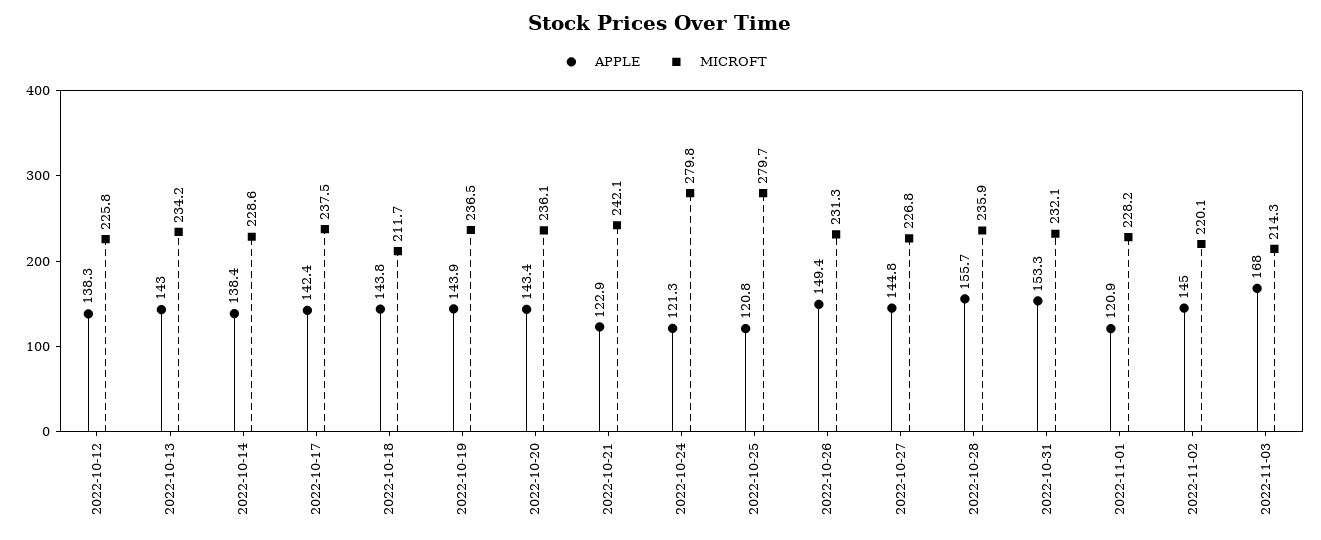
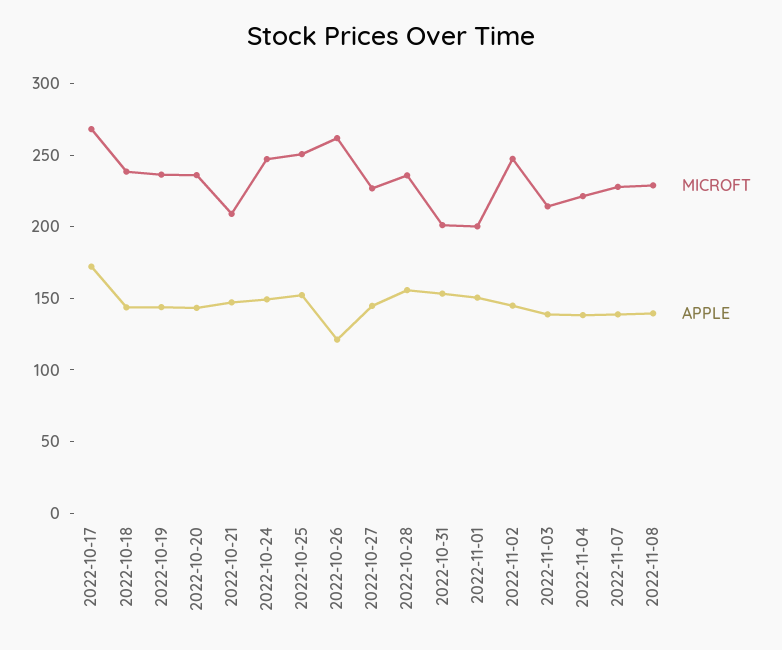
APPLE, 2022-10-12: 138.3 -> none
MICROFT, 2022-10-12: 225.8 -> none
APPLE, 2022-10-13: 143 -> none
MICROFT, 2022-10-13: 234.2 -> none
APPLE, 2022-10-14: 138.4 -> none
MICROFT, 2022-10-14: 228.6 -> none
APPLE, 2022-10-17: 142.4 -> 170
MICROFT, 2022-10-17: 237.5 -> 270
MICROFT, 2022-10-18: 211.7 -> 240
APPLE, 2022-10-21: 122.9 -> 150
MICROFT, 2022-10-21: 242.1 -> 210
APPLE, 2022-10-24: 121.3 -> 150
MICROFT, 2022-10-24: 279.8 -> 250
APPLE, 2022-10-25: 120.8 -> 150
MICROFT, 2022-10-25: 279.7 -> 250
APPLE, 2022-10-26: 149.4 -> 120
MICROFT, 2022-10-26: 231.3 -> 260
MICROFT, 2022-10-31: 232.1 -> 200
APPLE, 2022-11-01: 120.9 -> 150
MICROFT, 2022-11-01: 228.2 -> 200
MICROFT, 2022-11-02: 220.1 -> 250
APPLE, 2022-11-03: 168 -> 140
MICROFT, 2022-11-04: none -> 220
APPLE, 2022-11-04: none -> 140
MICROFT, 2022-11-07: none -> 230
APPLE, 2022-11-07: none -> 140
MICROFT, 2022-11-08: none -> 230
APPLE, 2022-11-08: none -> 140

